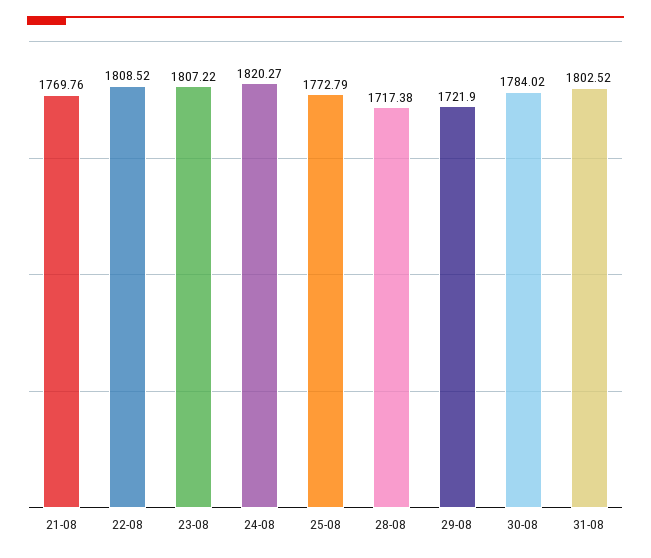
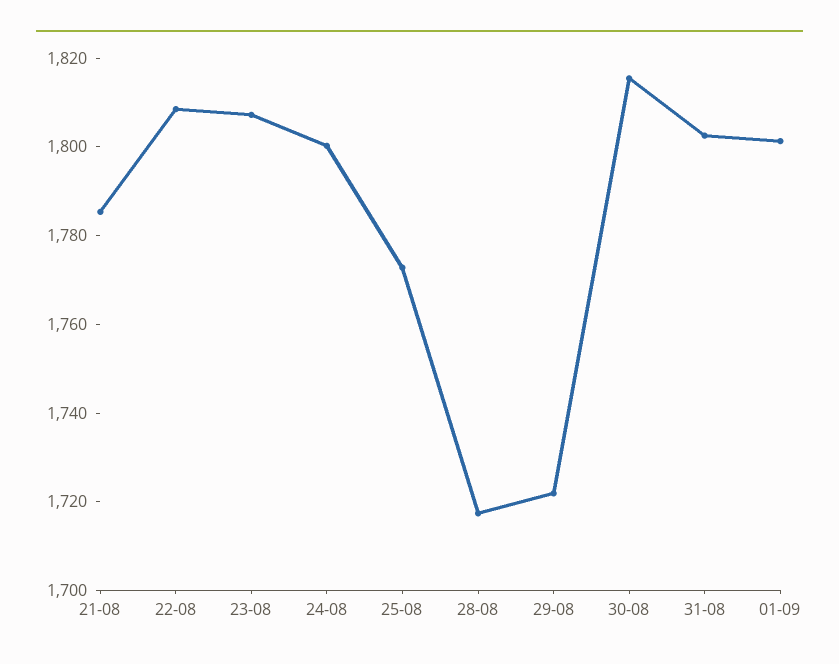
21-08: 1769.76 -> 1785
24-08: 1820.27 -> 1800
30-08: 1784.02 -> 1815
01-09: none -> 1800

